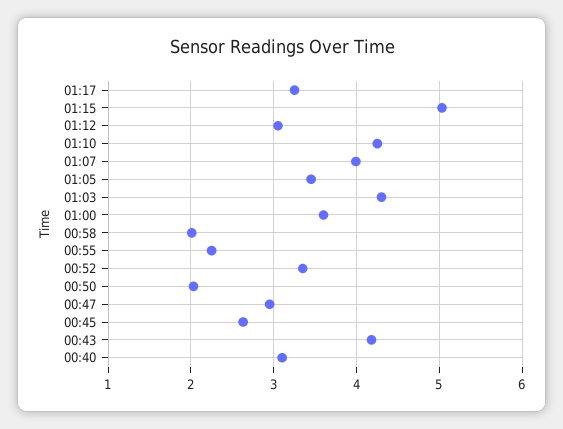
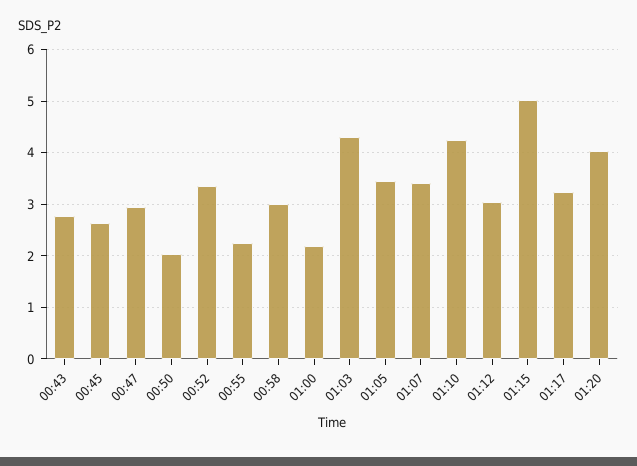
01:07: 4 -> 3.4
01:00: 3.6 -> 2.2
00:58: 2 -> 3
00:43: 4.2 -> 2.8
00:40: 3.1 -> none
01:20: none -> 4

